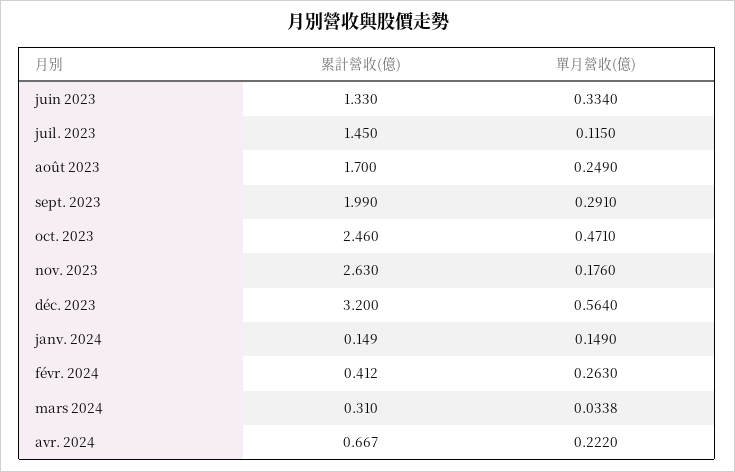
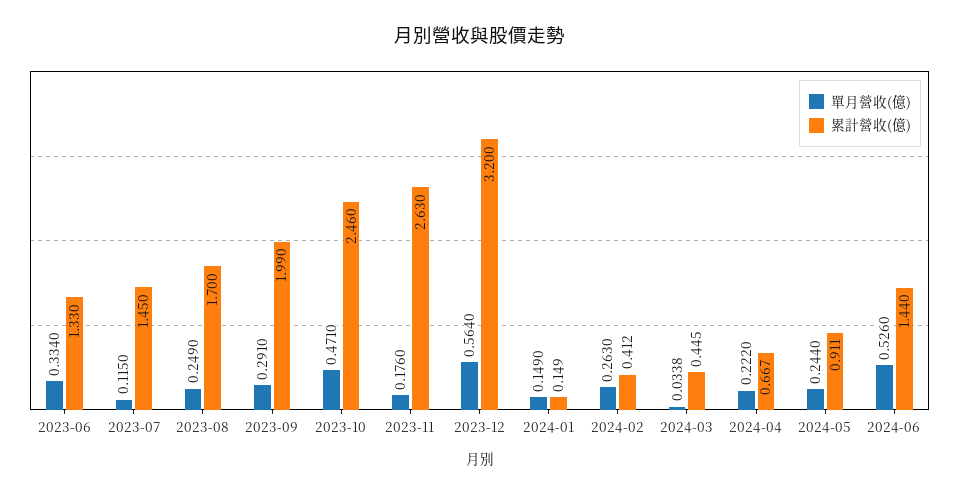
累計營收(億), mars 2024: 0.31 -> 0.445
單月營收(億), 2024-05: none -> 0.244
累計營收(億), 2024-05: none -> 0.911
單月營收(億), 2024-06: none -> 0.526
累計營收(億), 2024-06: none -> 1.44

